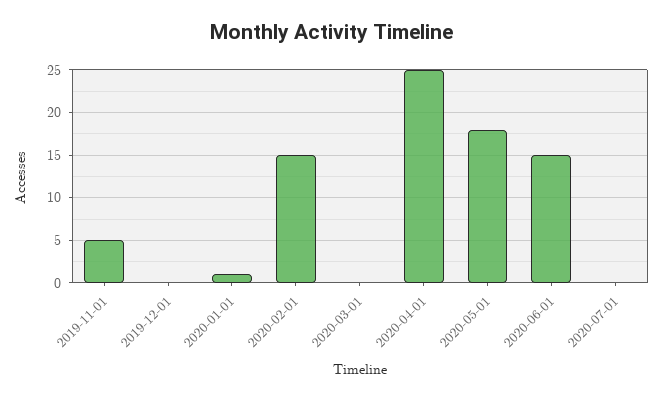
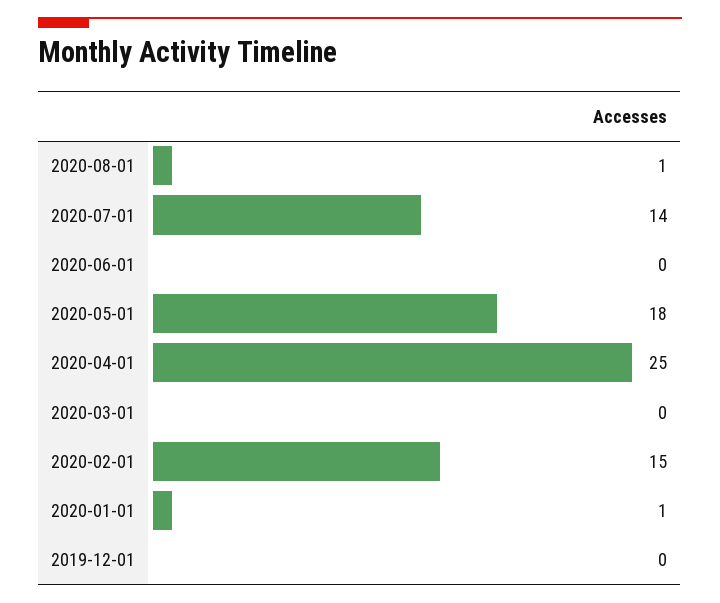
2019-11-01: 5 -> none
2020-06-01: 15 -> 0
2020-07-01: 0 -> 14
2020-08-01: none -> 1

